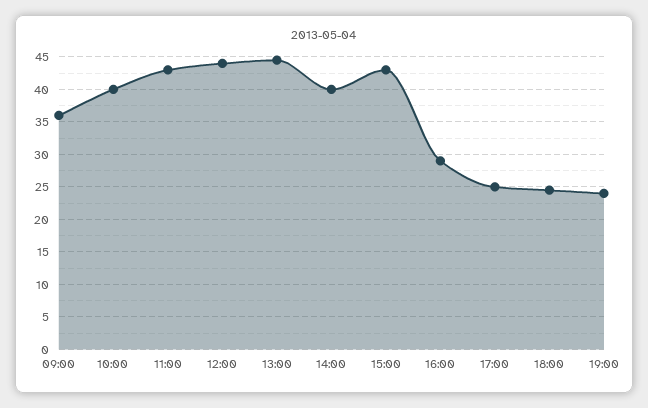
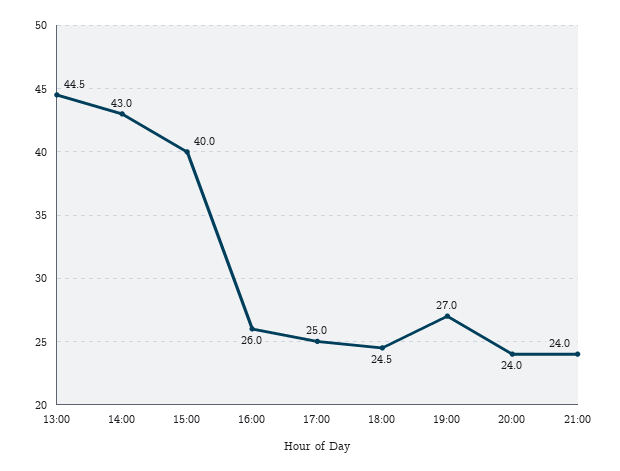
09:00: 36 -> none
10:00: 40 -> none
11:00: 43 -> none
12:00: 44 -> none
14:00: 40 -> 43
15:00: 43 -> 40
16:00: 29 -> 26
19:00: 24 -> 27
20:00: none -> 24
21:00: none -> 24

